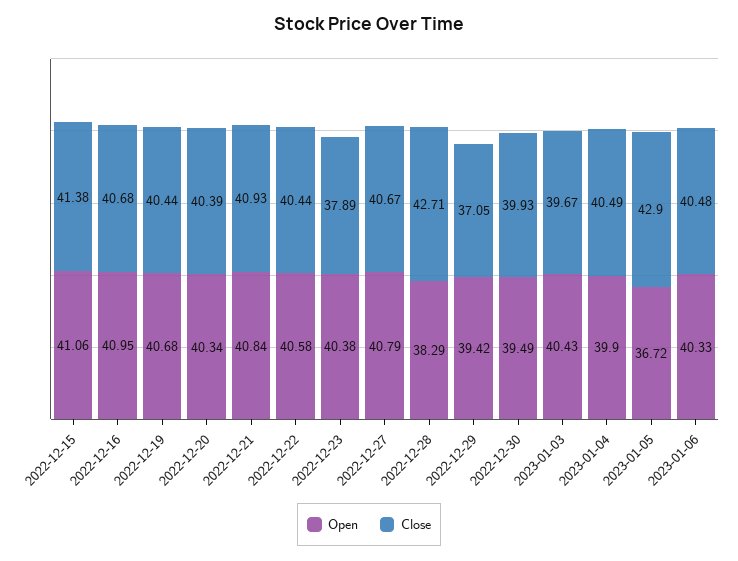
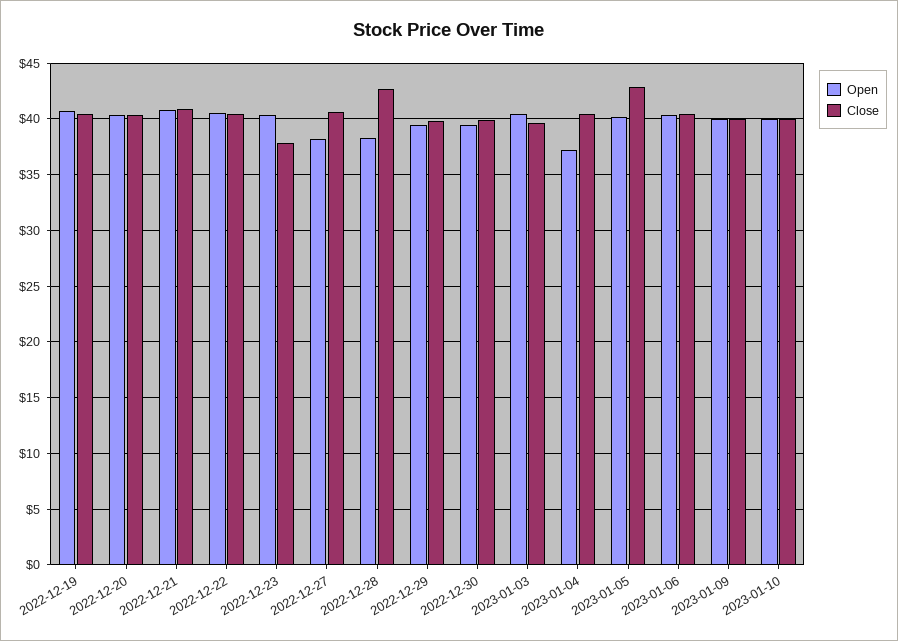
Open, 2022-12-15: 41.06 -> none
Close, 2022-12-15: 41.38 -> none
Open, 2022-12-16: 40.95 -> none
Close, 2022-12-16: 40.68 -> none
Open, 2022-12-27: 40.79 -> 38
Close, 2022-12-29: 37.05 -> 40
Open, 2023-01-04: 39.9 -> 37
Open, 2023-01-05: 36.72 -> 40
Open, 2023-01-09: none -> 40
Close, 2023-01-09: none -> 40
Open, 2023-01-10: none -> 40
Close, 2023-01-10: none -> 40

